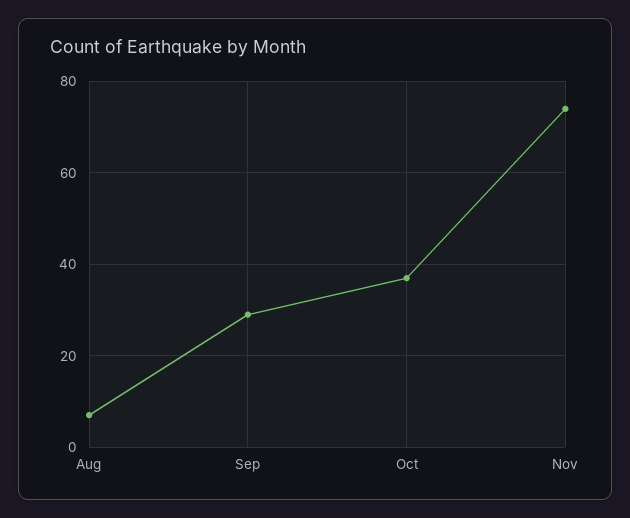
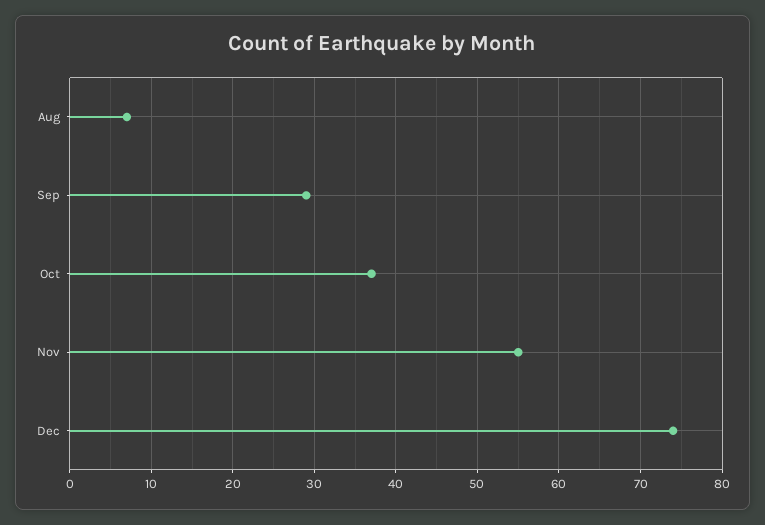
Nov: 75 -> 55
Dec: none -> 74

